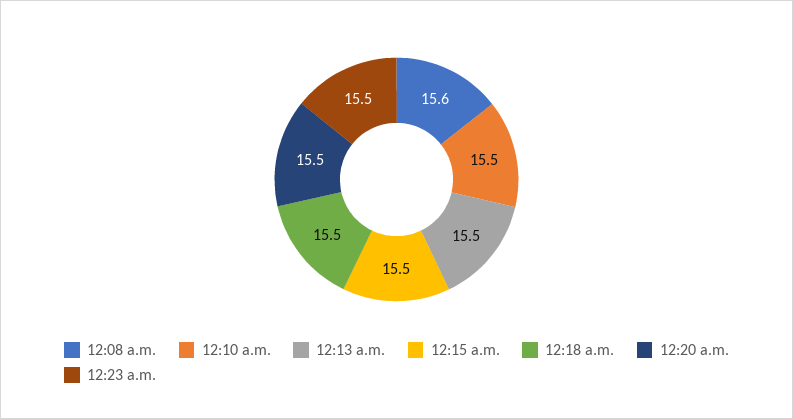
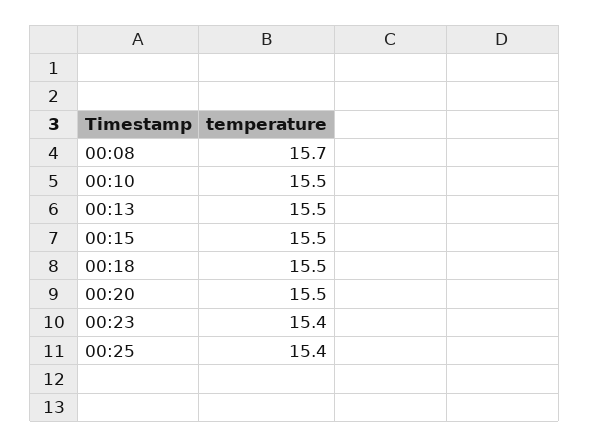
12:08 a.m.: 15.6 -> 15.7
12:23 a.m.: 15.5 -> 15.4
00:25: none -> 15.4

